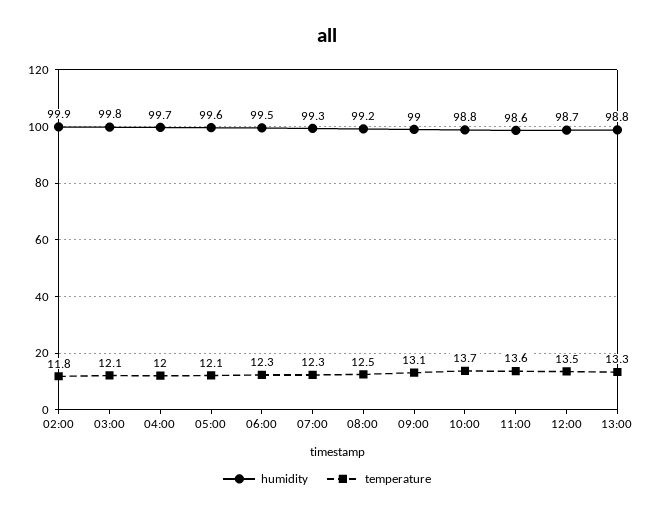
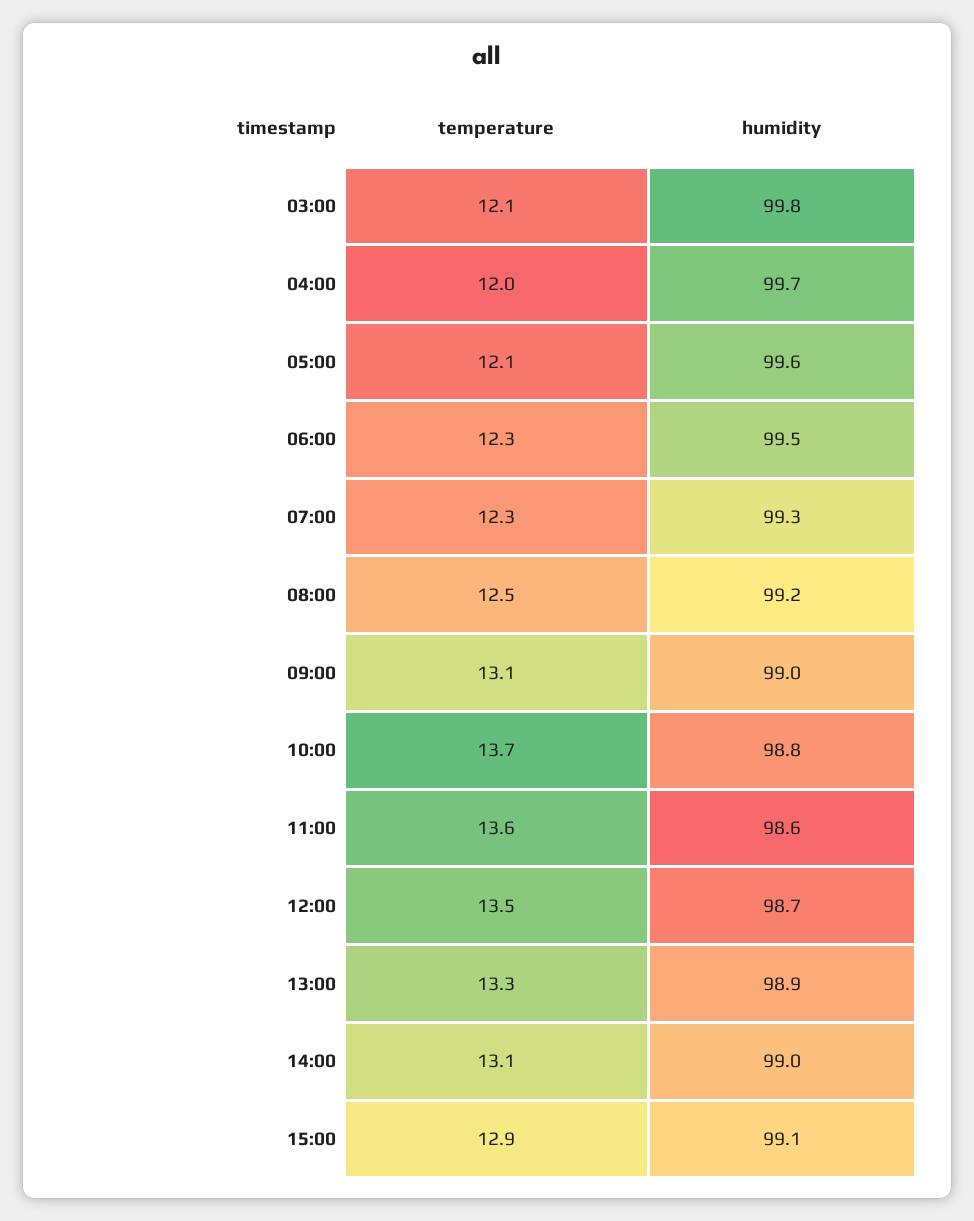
humidity, 02:00: 99.9 -> none
temperature, 02:00: 11.8 -> none
humidity, 13:00: 98.8 -> 98.9
temperature, 14:00: none -> 13.1
humidity, 14:00: none -> 99
temperature, 15:00: none -> 12.9
humidity, 15:00: none -> 99.1

